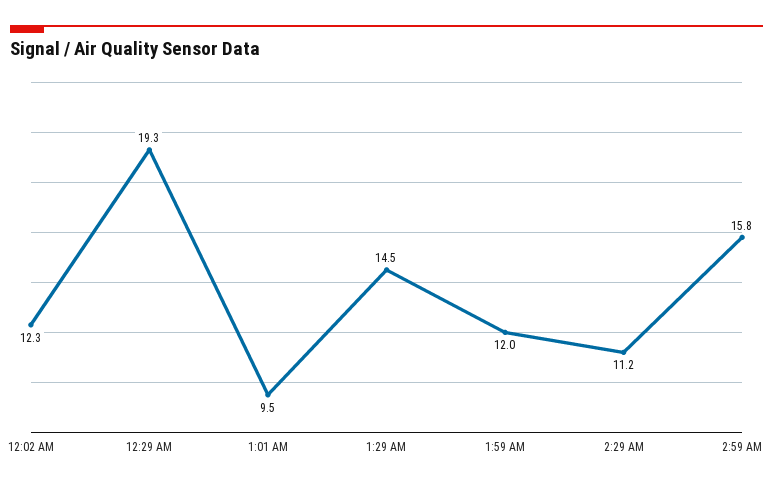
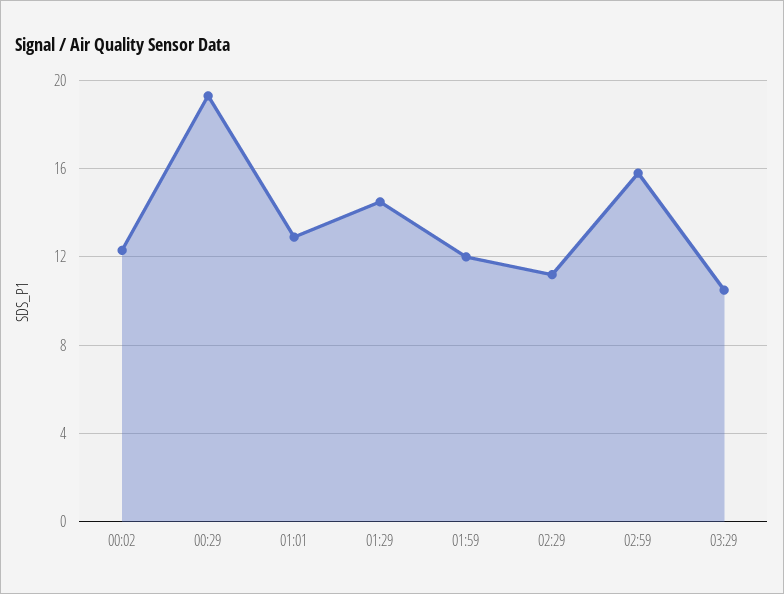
1:01 AM: 9.5 -> 13
03:29: none -> 10.5

